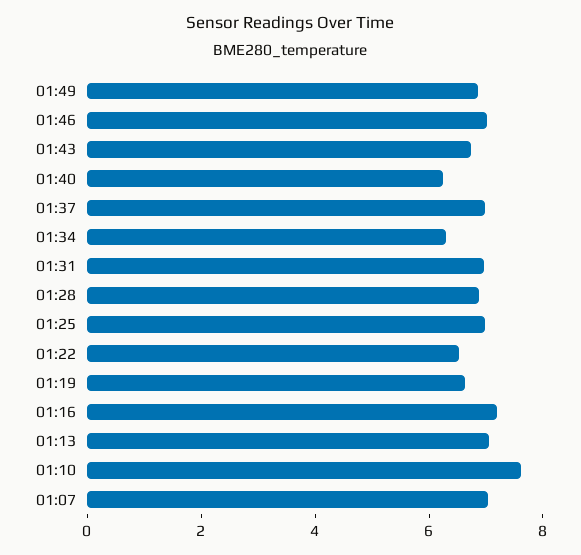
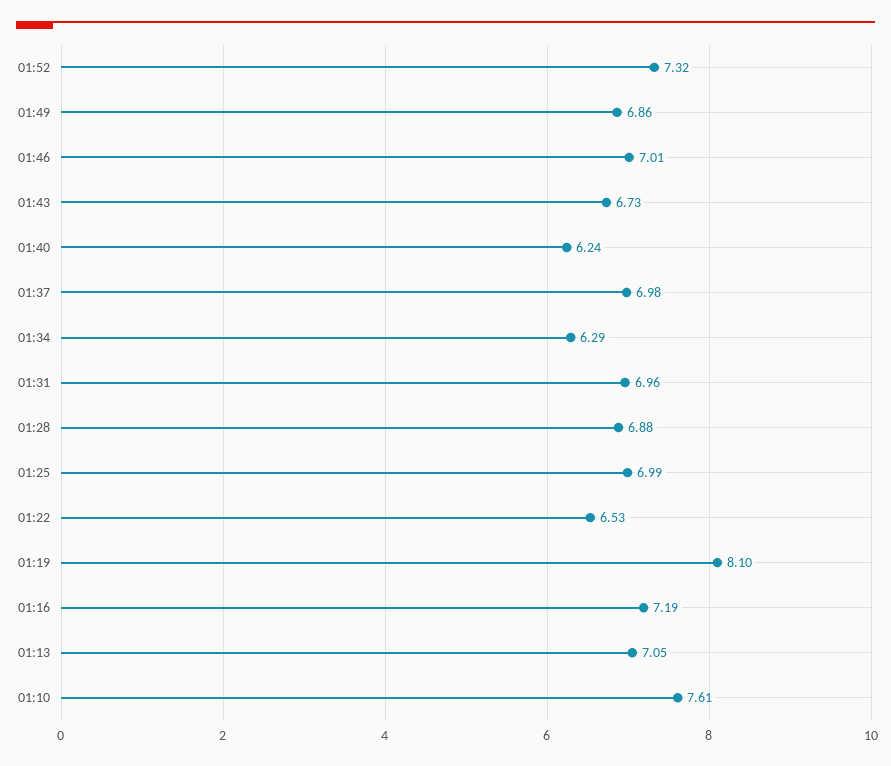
01:19: 6.5 -> 8.1
01:07: 7 -> none
01:52: none -> 7.32

